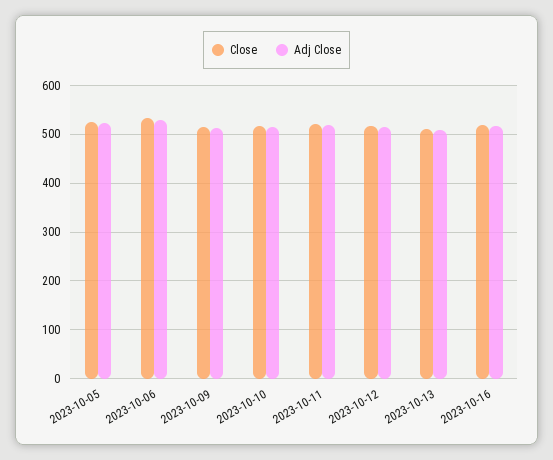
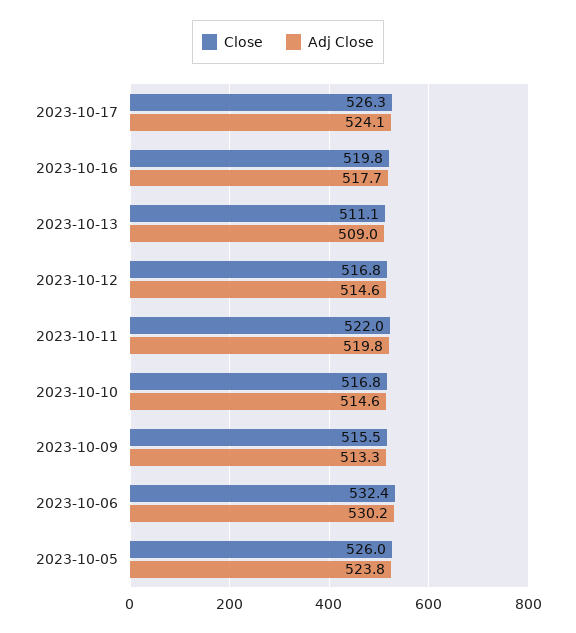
Close, 2023-10-17: none -> 526.3
Adj Close, 2023-10-17: none -> 524.1

